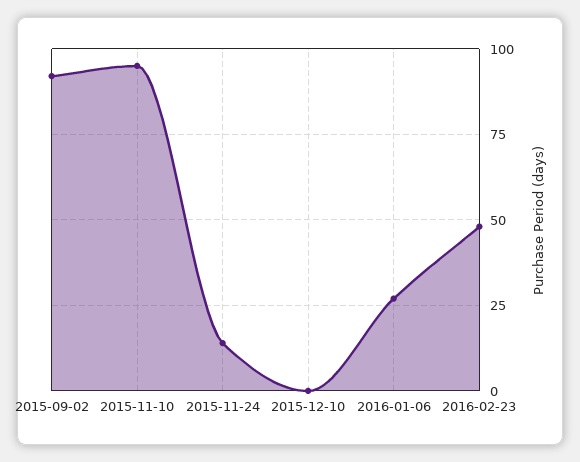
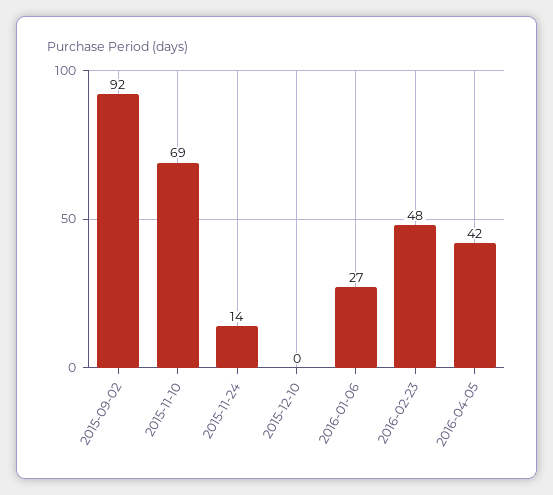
2015-11-10: 95 -> 69
2016-04-05: none -> 42

